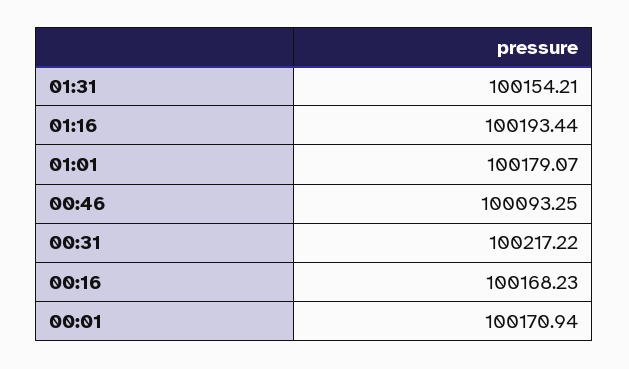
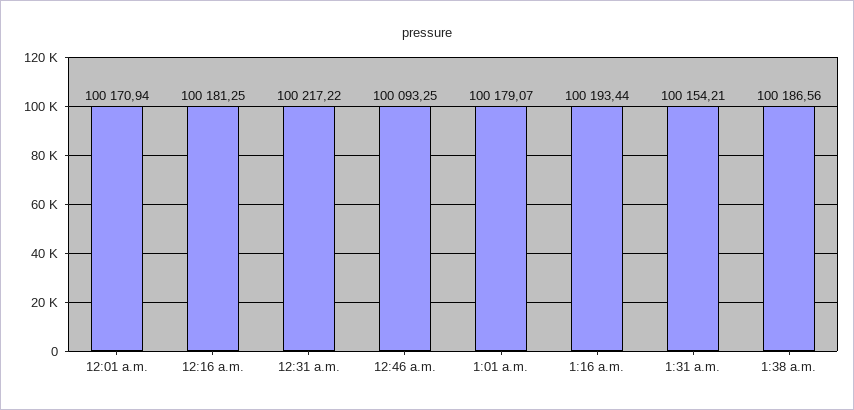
00:16: 100168.23 -> 100181.25
1:38 a.m.: none -> 100186.56

